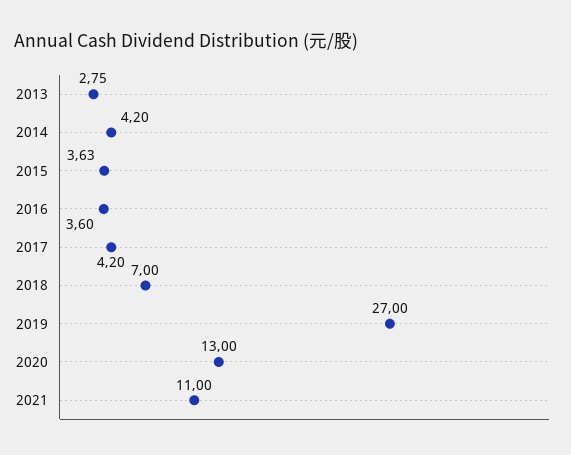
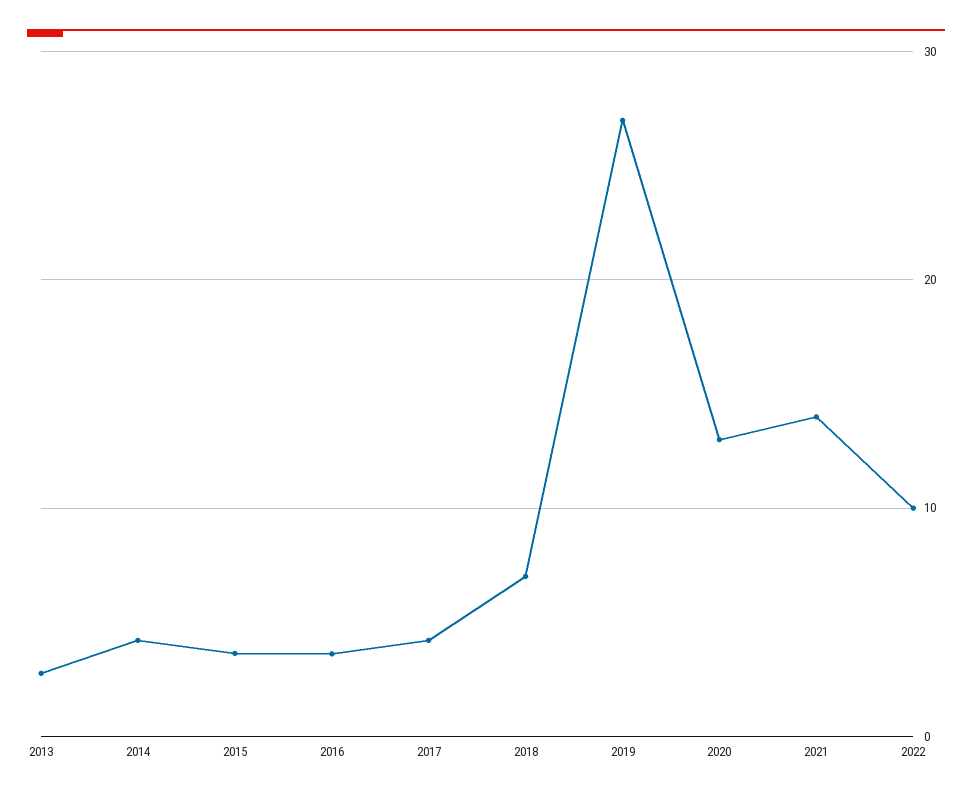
2021: 11 -> 14
2022: none -> 10

